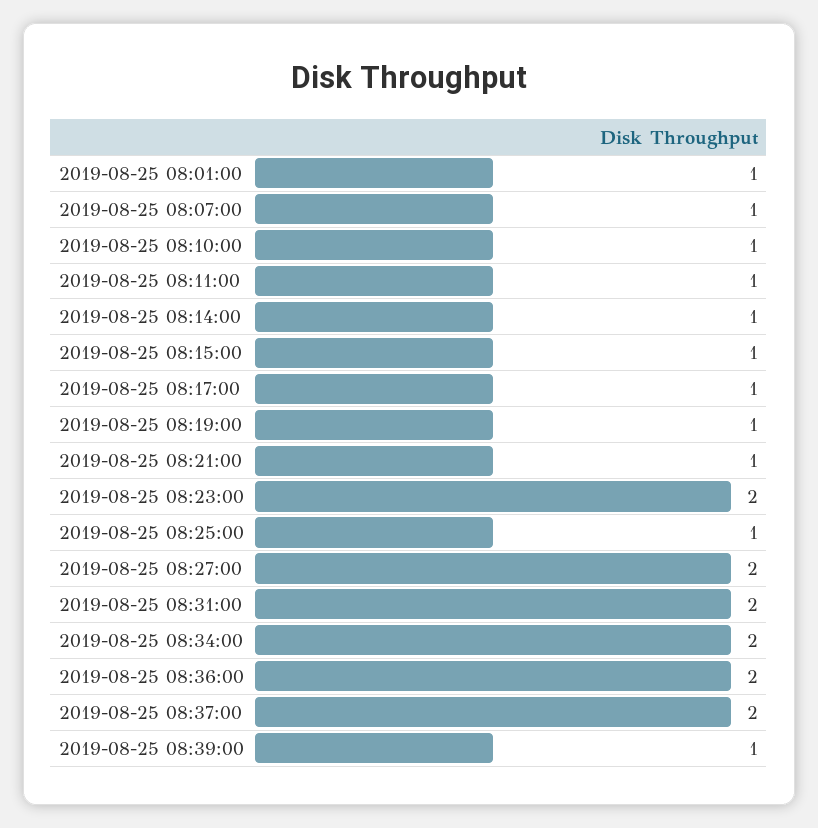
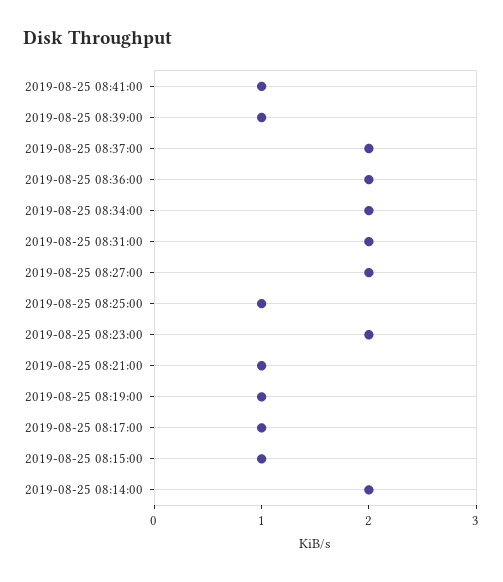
2019-08-25 08:01:00: 1 -> none
2019-08-25 08:07:00: 1 -> none
2019-08-25 08:10:00: 1 -> none
2019-08-25 08:11:00: 1 -> none
2019-08-25 08:14:00: 1 -> 2
2019-08-25 08:41:00: none -> 1

